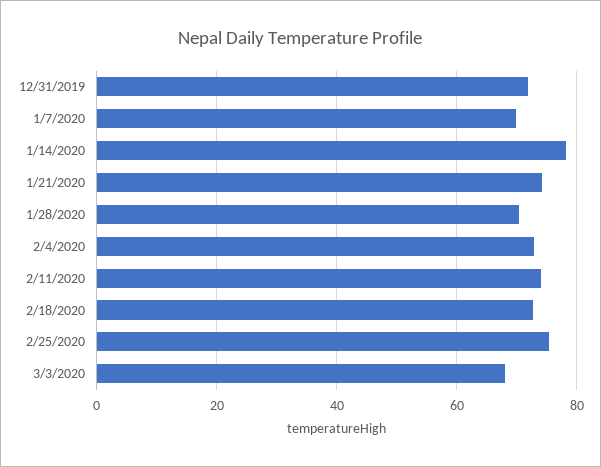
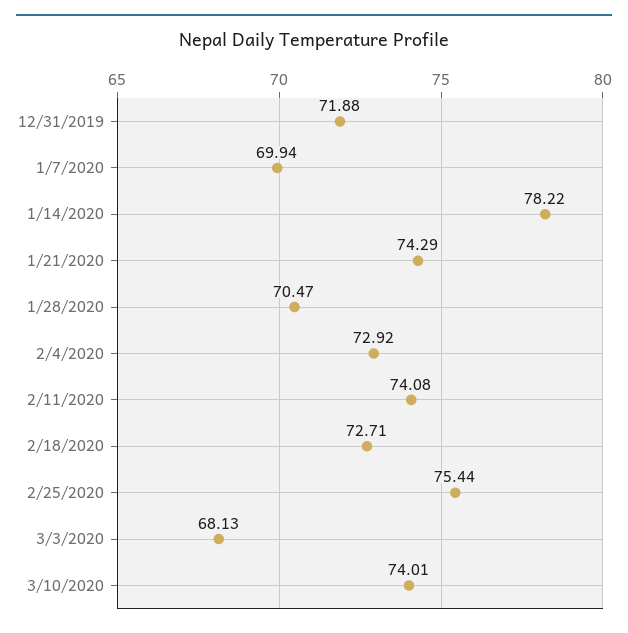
3/10/2020: none -> 74.01

